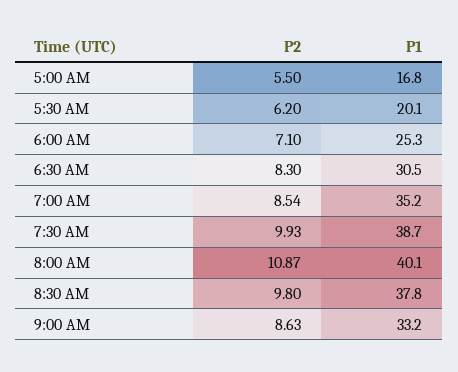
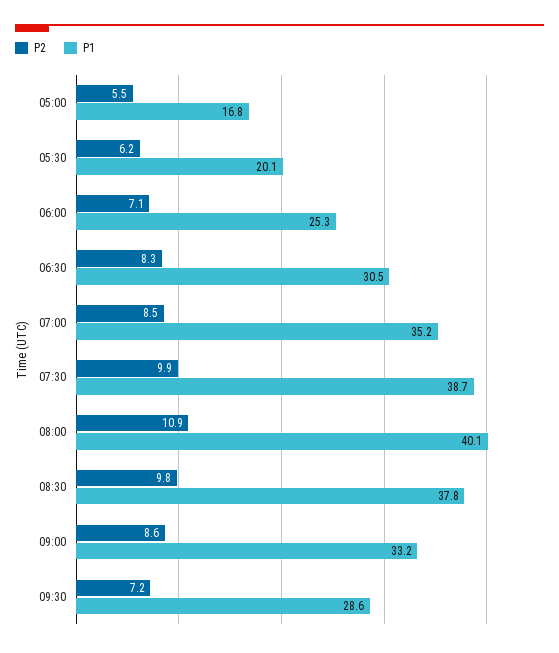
P2, 09:30: none -> 7.2
P1, 09:30: none -> 28.6

